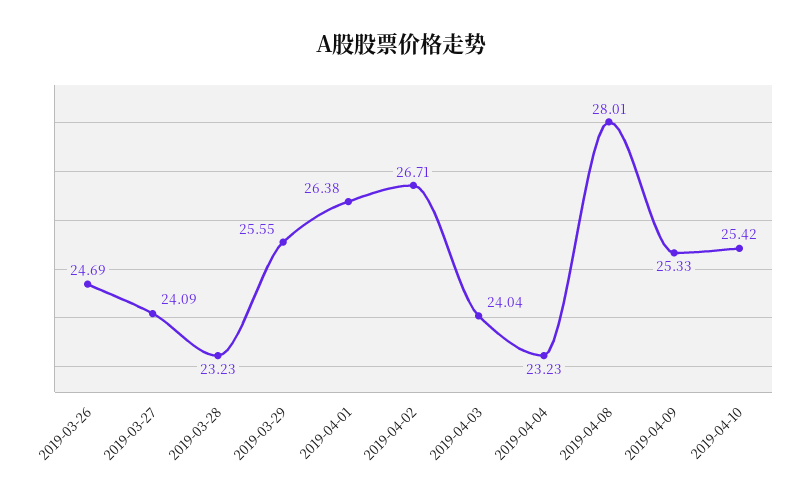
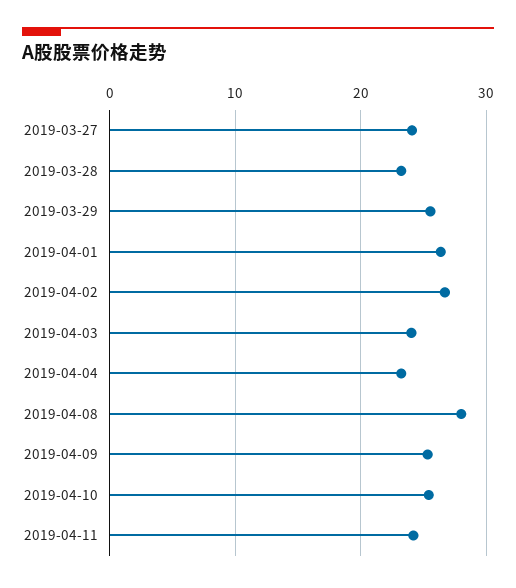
2019-03-26: 24.69 -> none
2019-04-11: none -> 24

